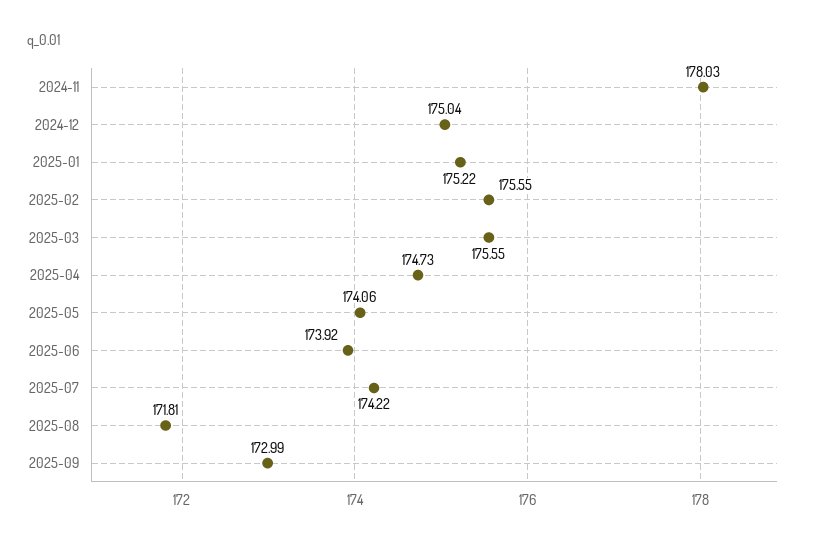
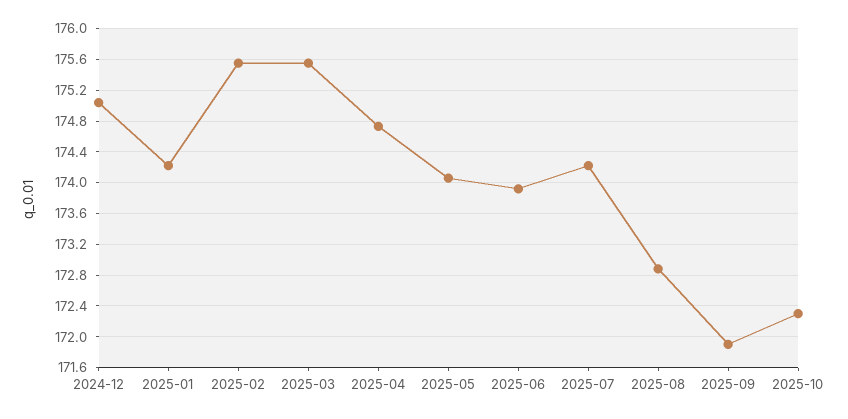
2024-11: 178.03 -> none
2025-01: 175.22 -> 174.2
2025-08: 171.81 -> 172.9
2025-09: 172.99 -> 171.9
2025-10: none -> 172.3

